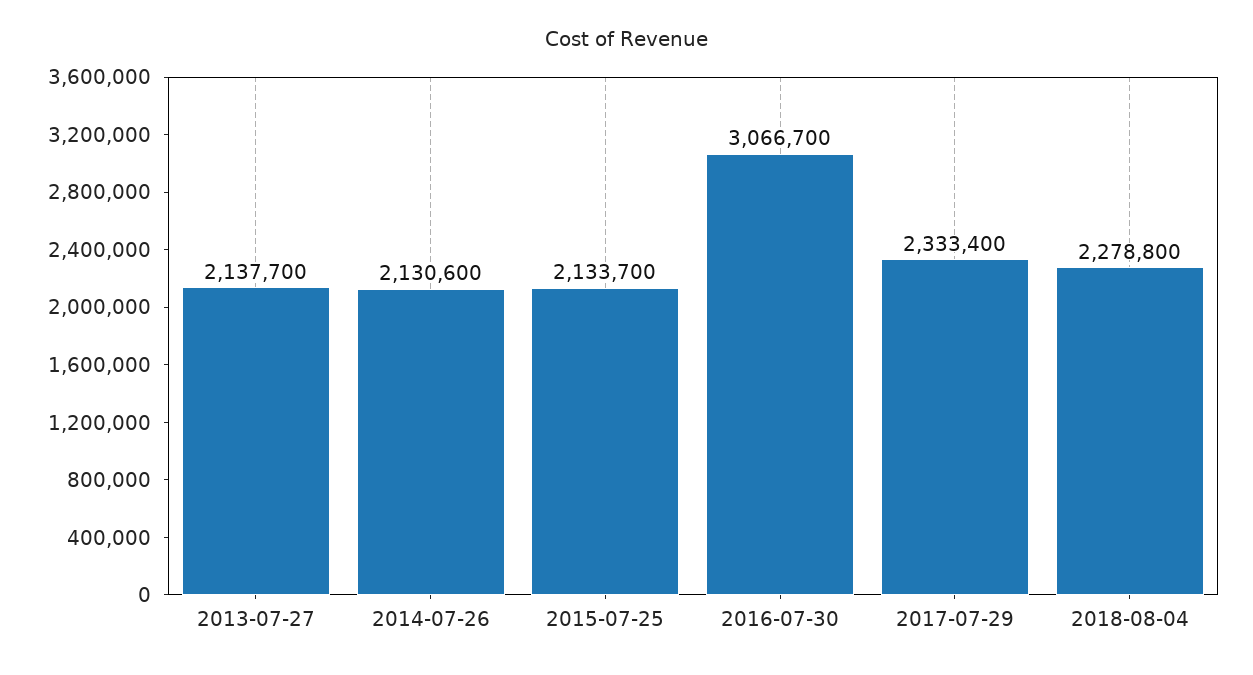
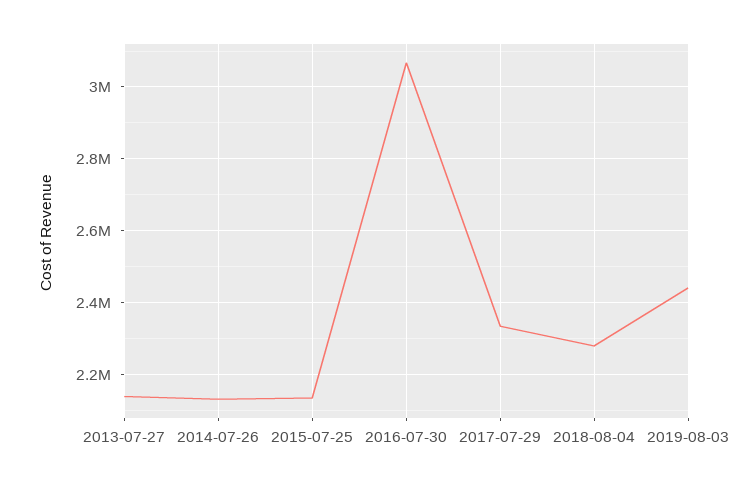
2019-08-03: none -> 2440000

